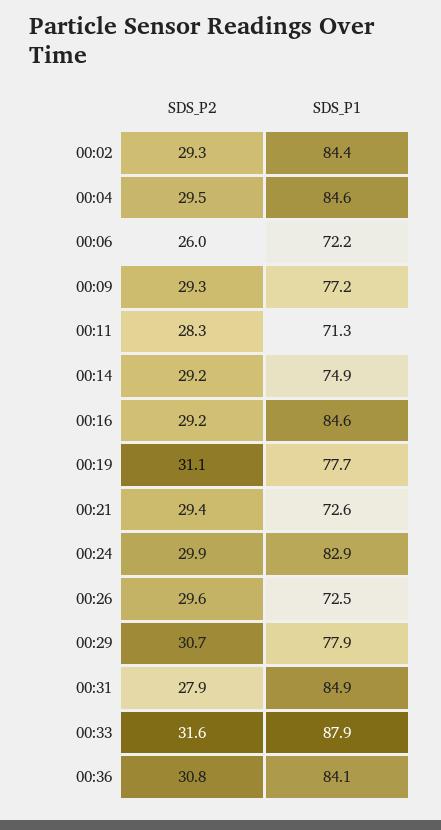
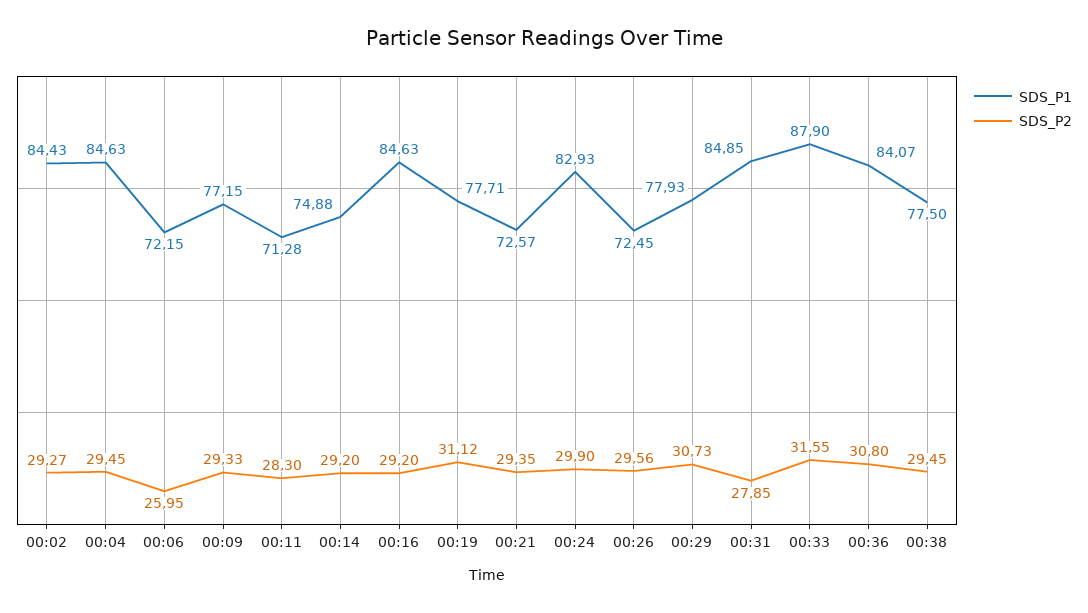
SDS_P1, 00:38: none -> 77.5
SDS_P2, 00:38: none -> 29.45

